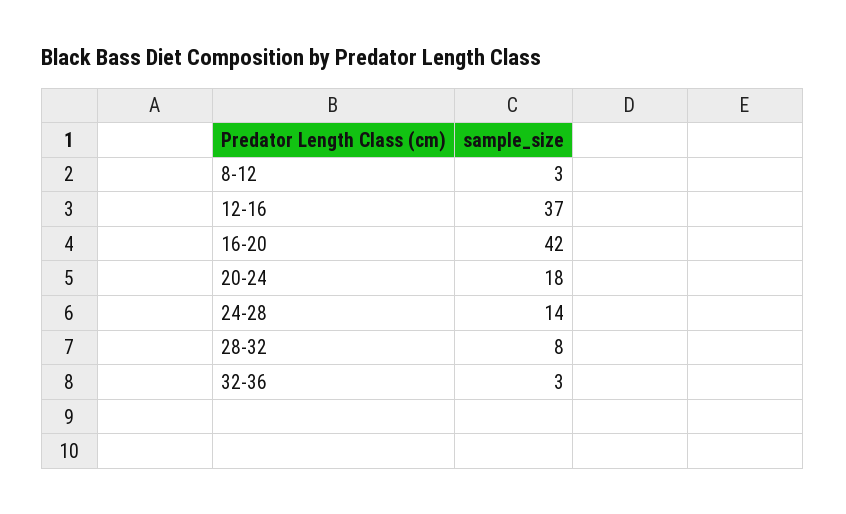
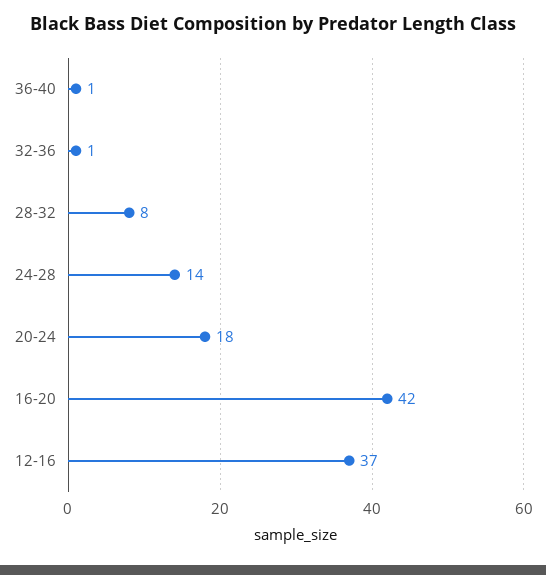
8-12: 3 -> none
32-36: 3 -> 1
36-40: none -> 1

